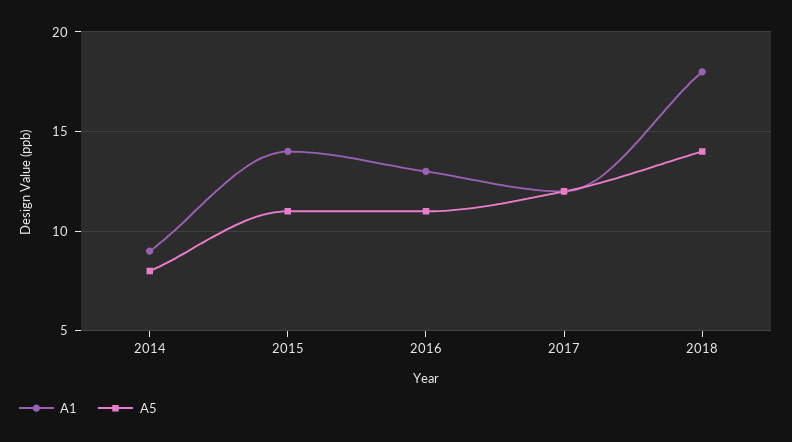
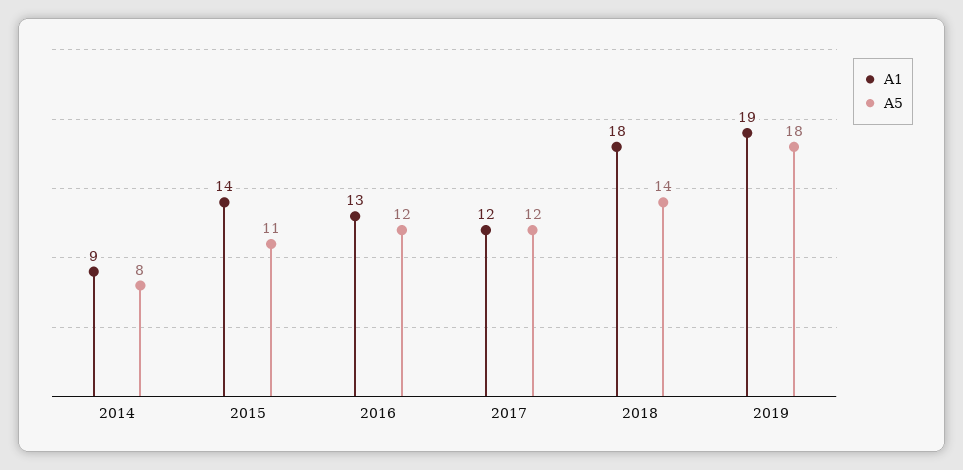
A5, 2016: 11 -> 12
A1, 2019: none -> 19
A5, 2019: none -> 18

